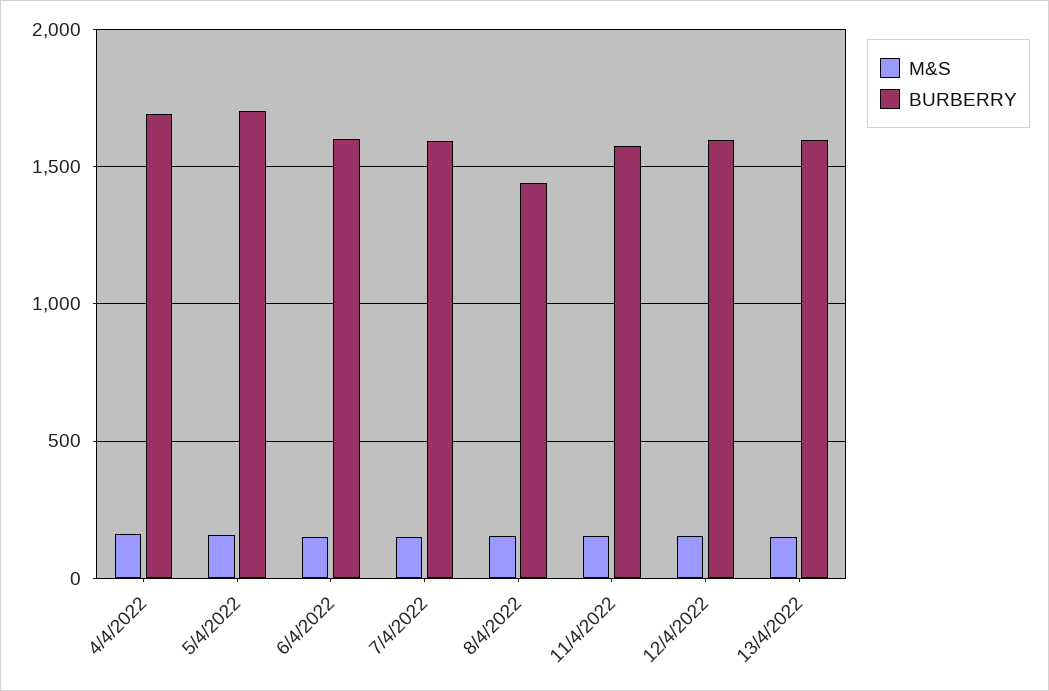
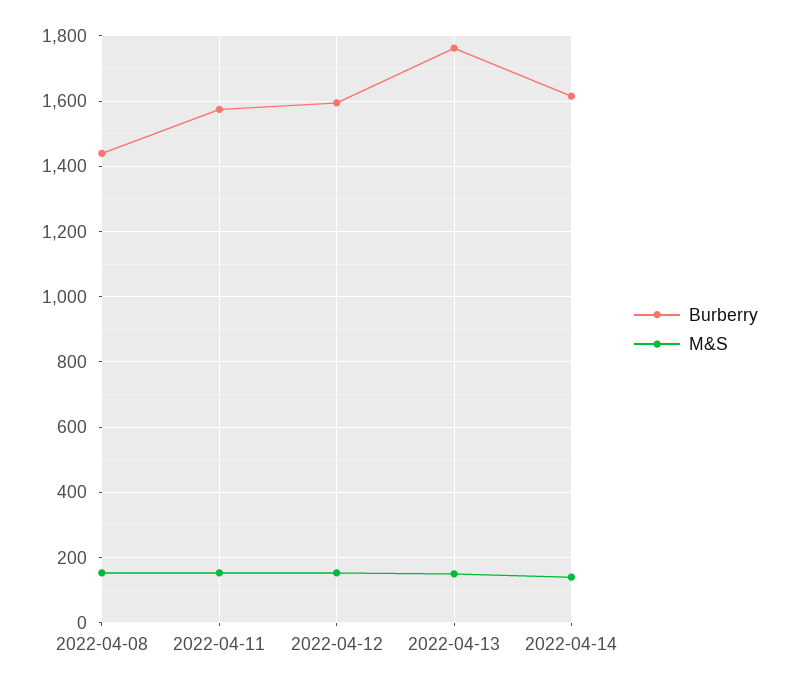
M&S, 4/4/2022: 150 -> none
BURBERRY, 4/4/2022: 1700 -> none
M&S, 5/4/2022: 150 -> none
BURBERRY, 5/4/2022: 1700 -> none
M&S, 6/4/2022: 150 -> none
BURBERRY, 6/4/2022: 1600 -> none
M&S, 7/4/2022: 150 -> none
BURBERRY, 7/4/2022: 1600 -> none
BURBERRY, 13/4/2022: 1600 -> 1760
BURBERRY, 2022-04-14: none -> 1620
M&S, 2022-04-14: none -> 140

